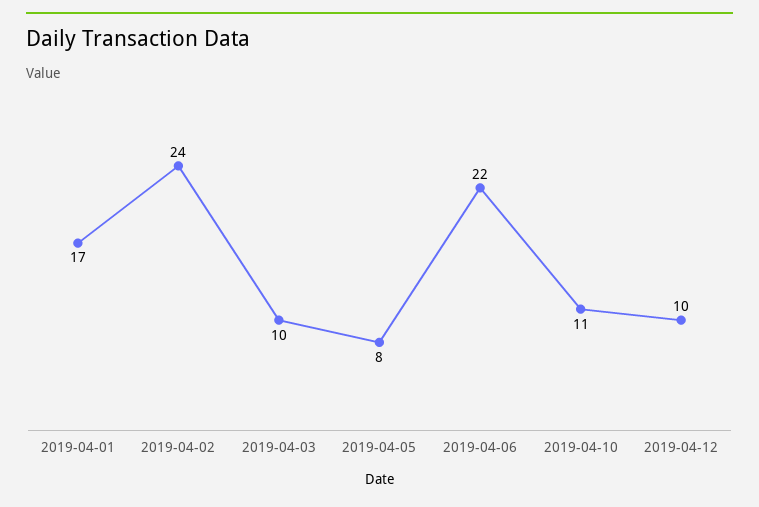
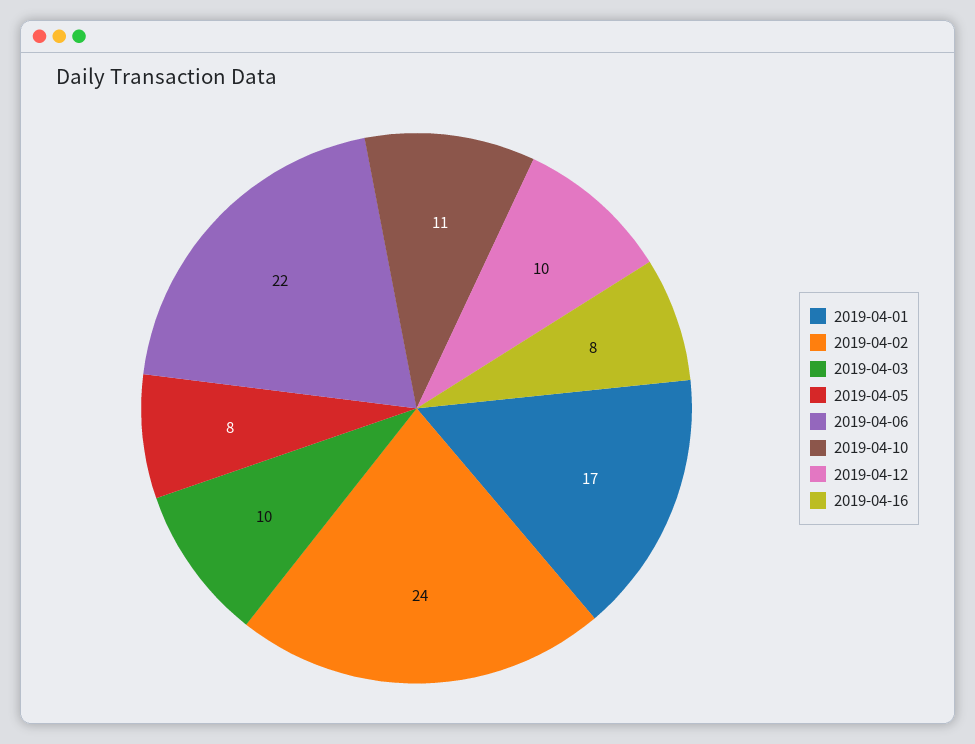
2019-04-16: none -> 8

